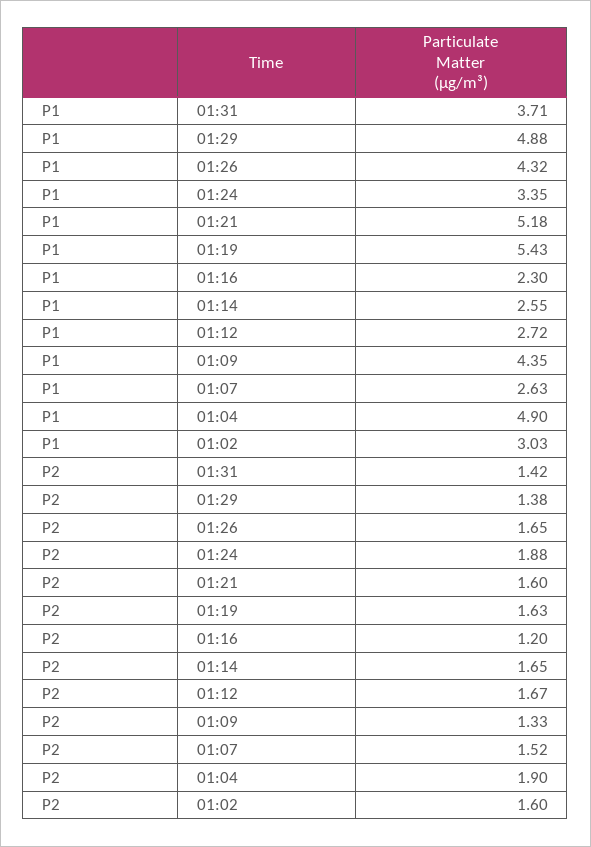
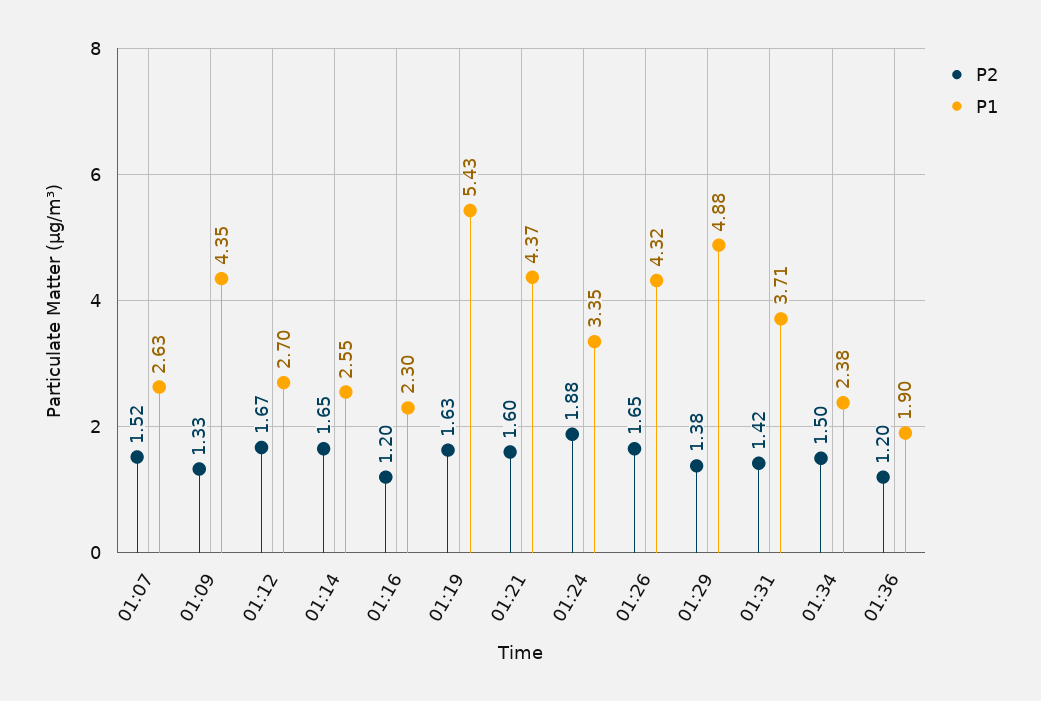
P1, 01:21: 5.18 -> 4.37
P1, 01:12: 2.72 -> 2.7
P1, 01:04: 4.9 -> none
P1, 01:02: 3.03 -> none
P2, 01:04: 1.9 -> none
P2, 01:02: 1.6 -> none
P2, 01:34: none -> 1.5
P1, 01:34: none -> 2.38
P2, 01:36: none -> 1.2
P1, 01:36: none -> 1.9

